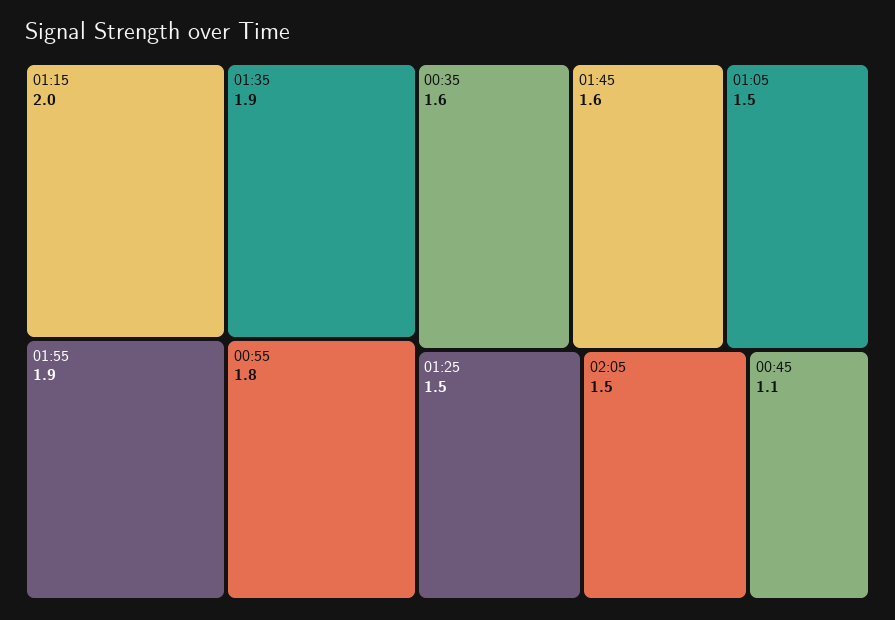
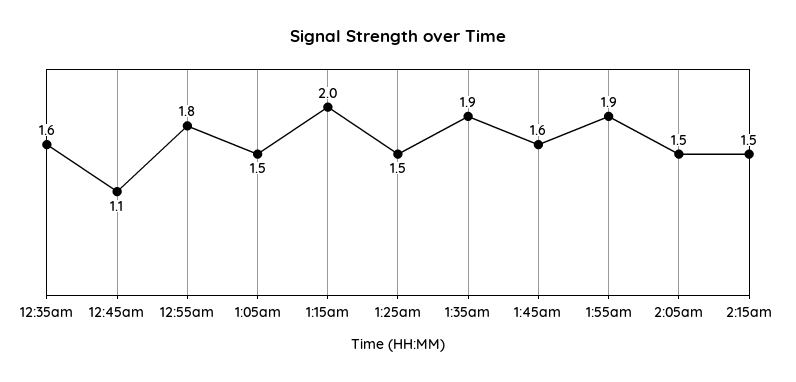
2:15am: none -> 1.5

